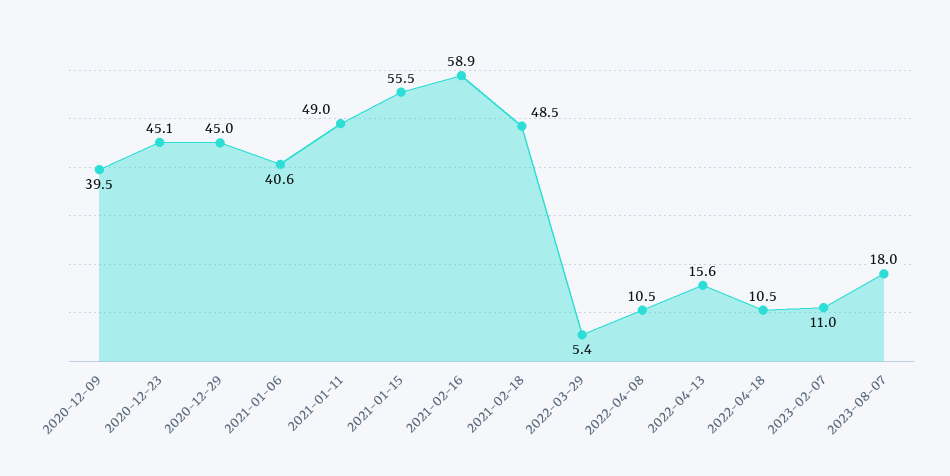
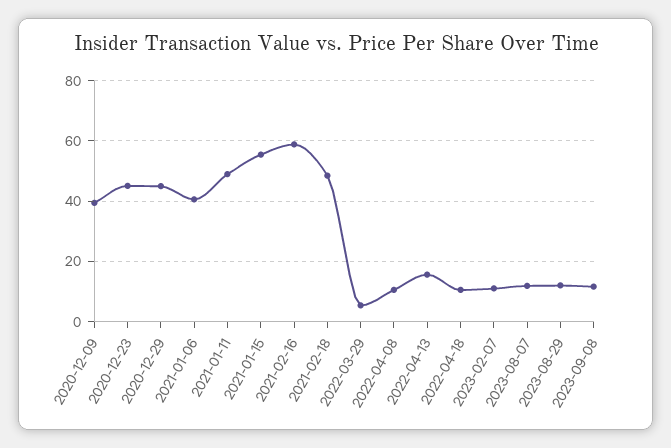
2023-08-07: 18 -> 12
2023-08-29: none -> 12
2023-09-08: none -> 12

